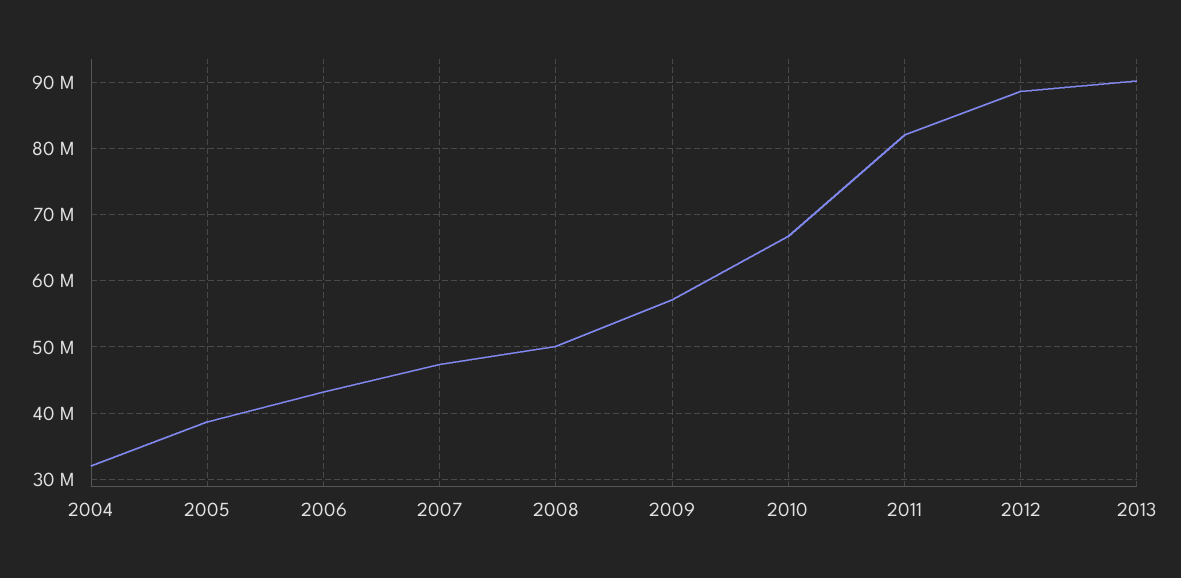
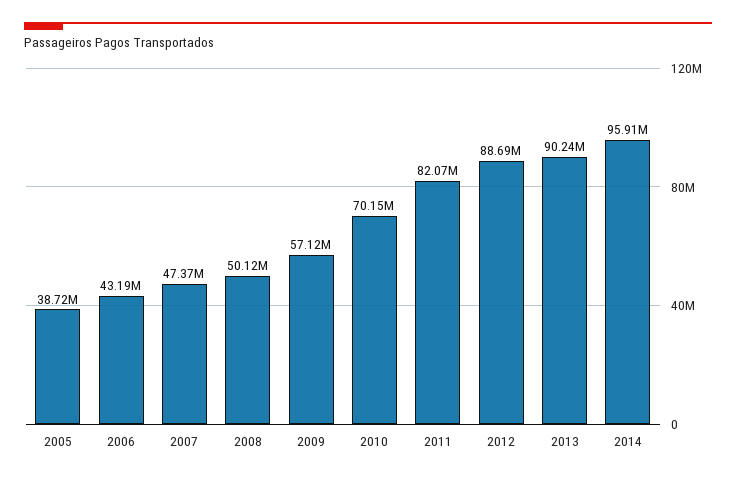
2004: 32000000 -> none
2010: 67000000 -> 70150000
2014: none -> 95910000

